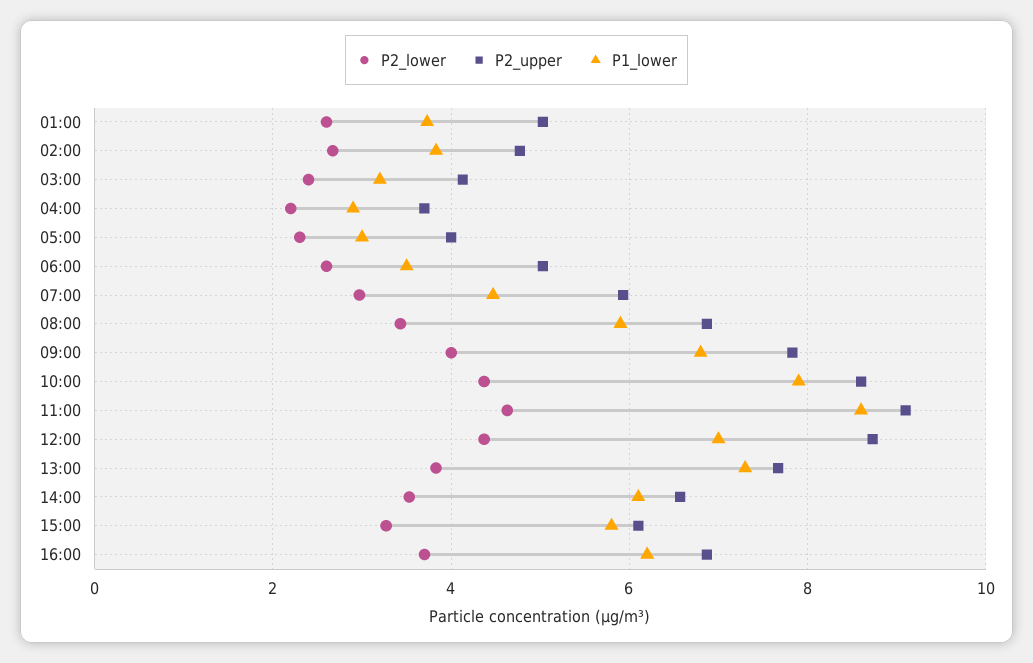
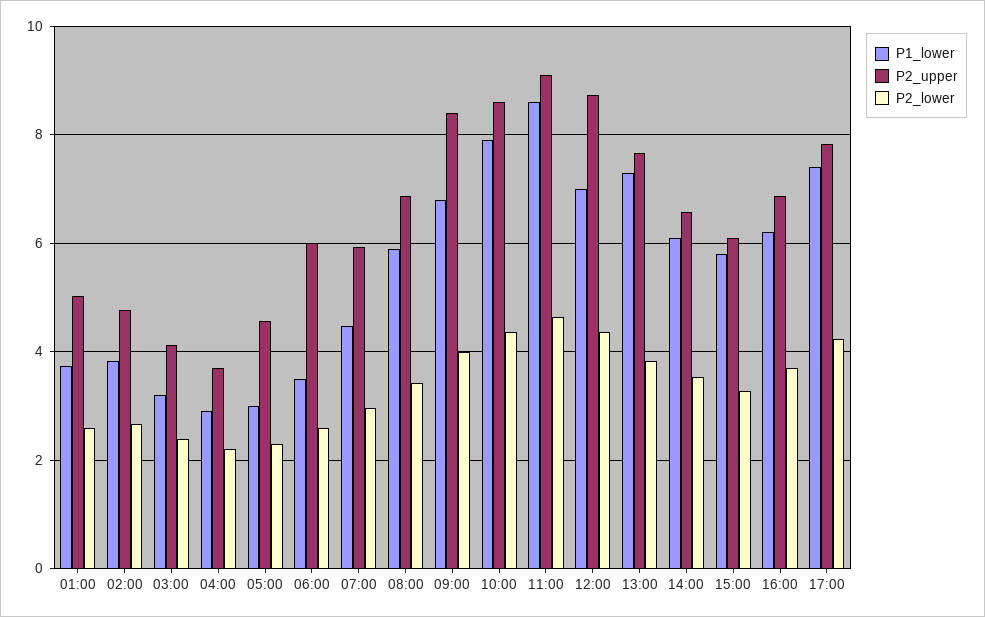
P2_upper, 05:00: 4 -> 4.6
P2_upper, 06:00: 5 -> 6
P2_upper, 09:00: 7.8 -> 8.4
P1_lower, 17:00: none -> 7.4
P2_upper, 17:00: none -> 7.8
P2_lower, 17:00: none -> 4.2

